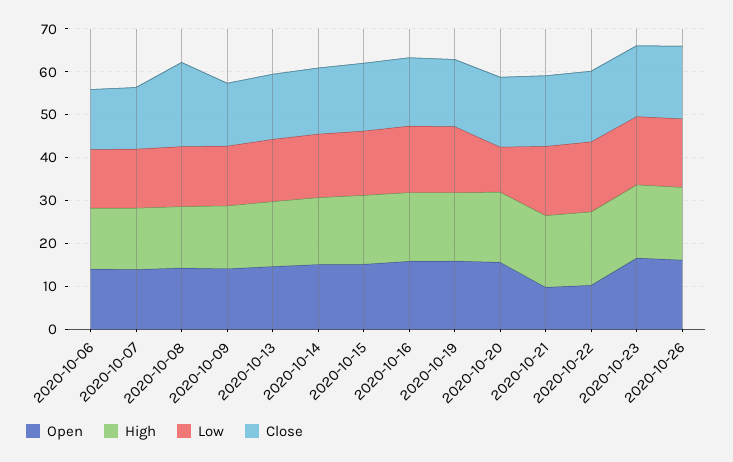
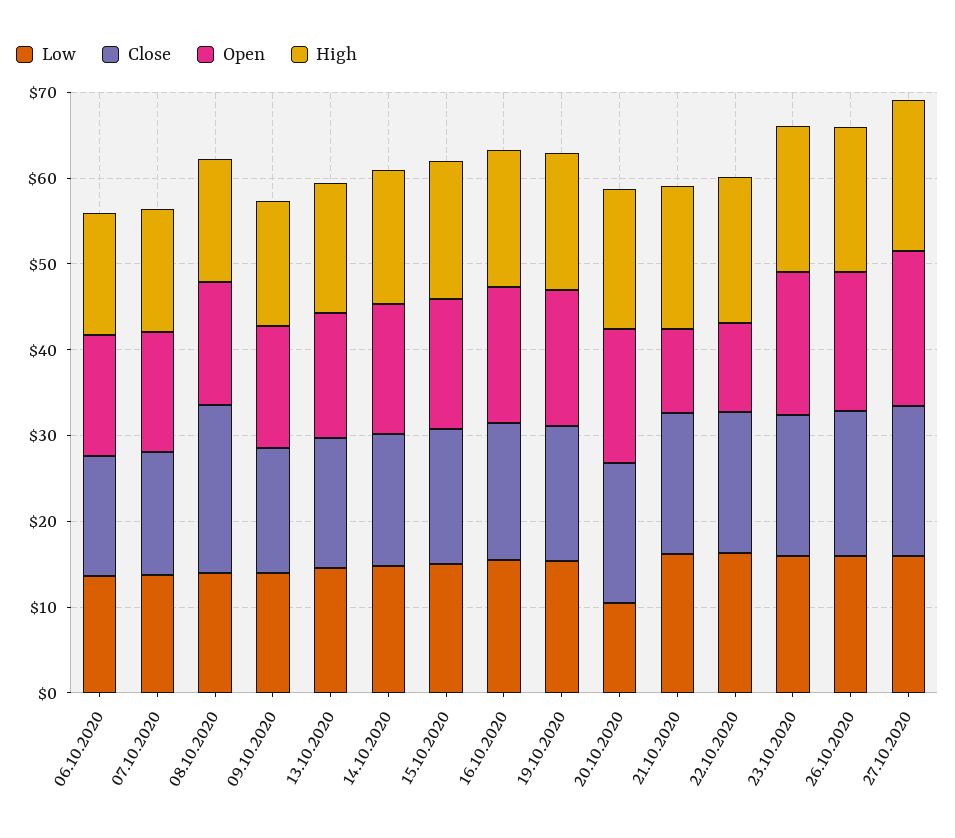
Low, 27.10.2020: none -> 16
Close, 27.10.2020: none -> 18
Open, 27.10.2020: none -> 18
High, 27.10.2020: none -> 18

